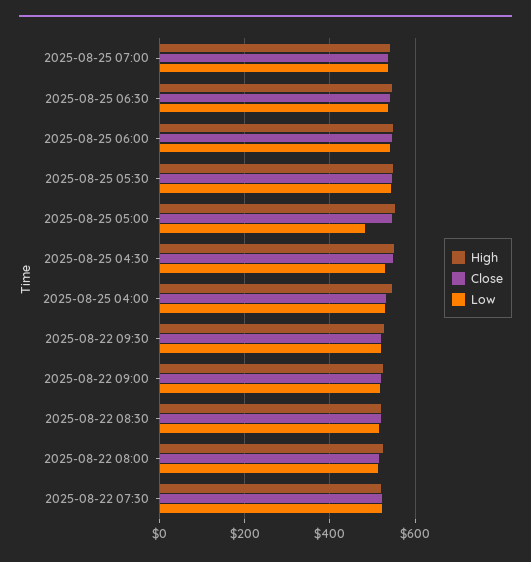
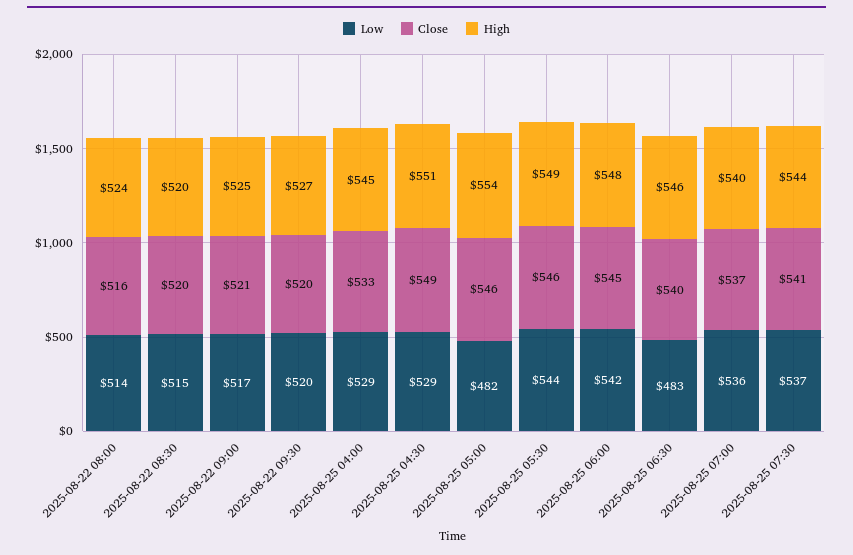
Low, 2025-08-25 06:30: 540 -> 483
High, 2025-08-22 07:30: 520 -> none
Close, 2025-08-22 07:30: 520 -> none
Low, 2025-08-22 07:30: 520 -> none
Low, 2025-08-25 07:30: none -> 537
Close, 2025-08-25 07:30: none -> 541
High, 2025-08-25 07:30: none -> 544

